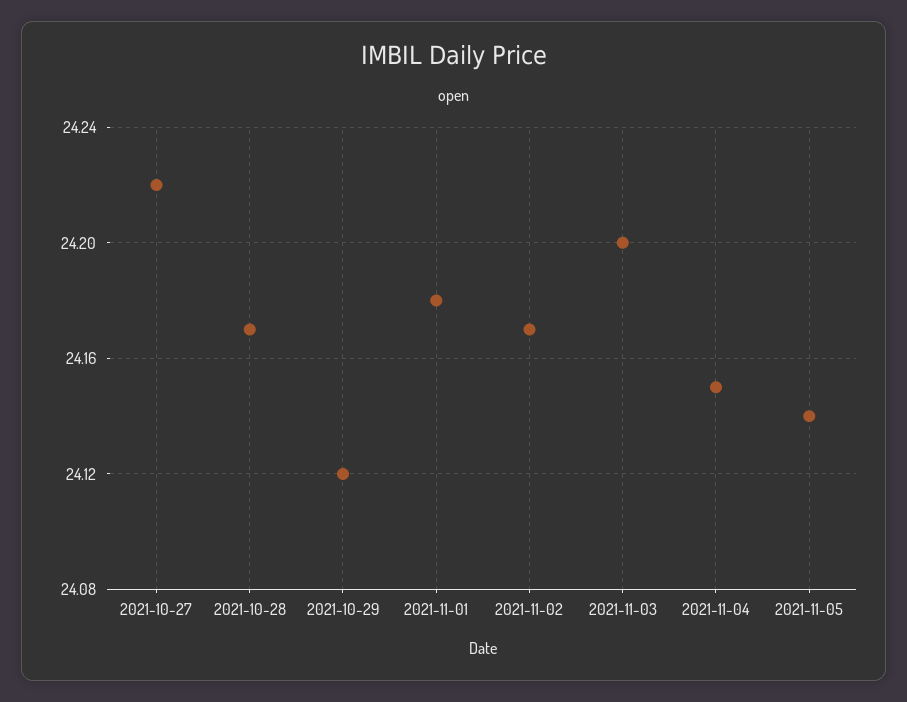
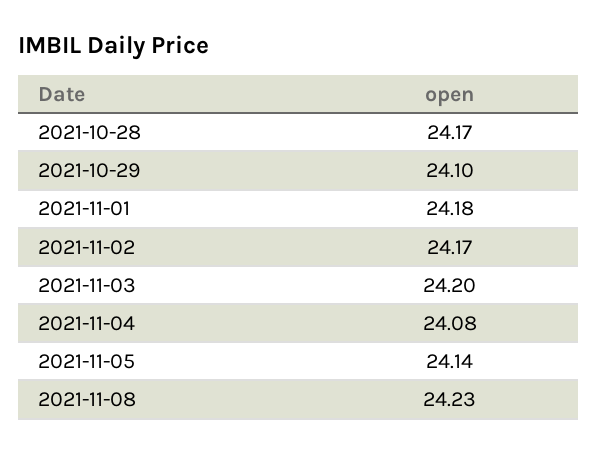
2021-10-27: 24.22 -> none
2021-10-29: 24.12 -> 24.1
2021-11-04: 24.15 -> 24.08
2021-11-08: none -> 24.23

